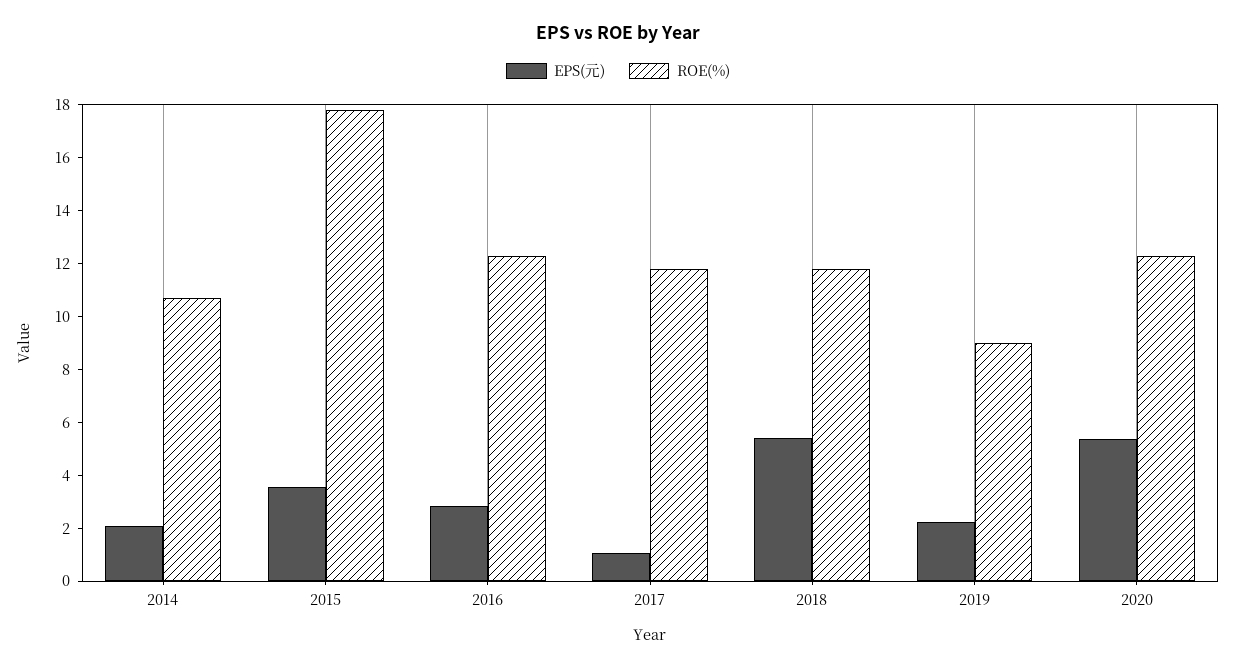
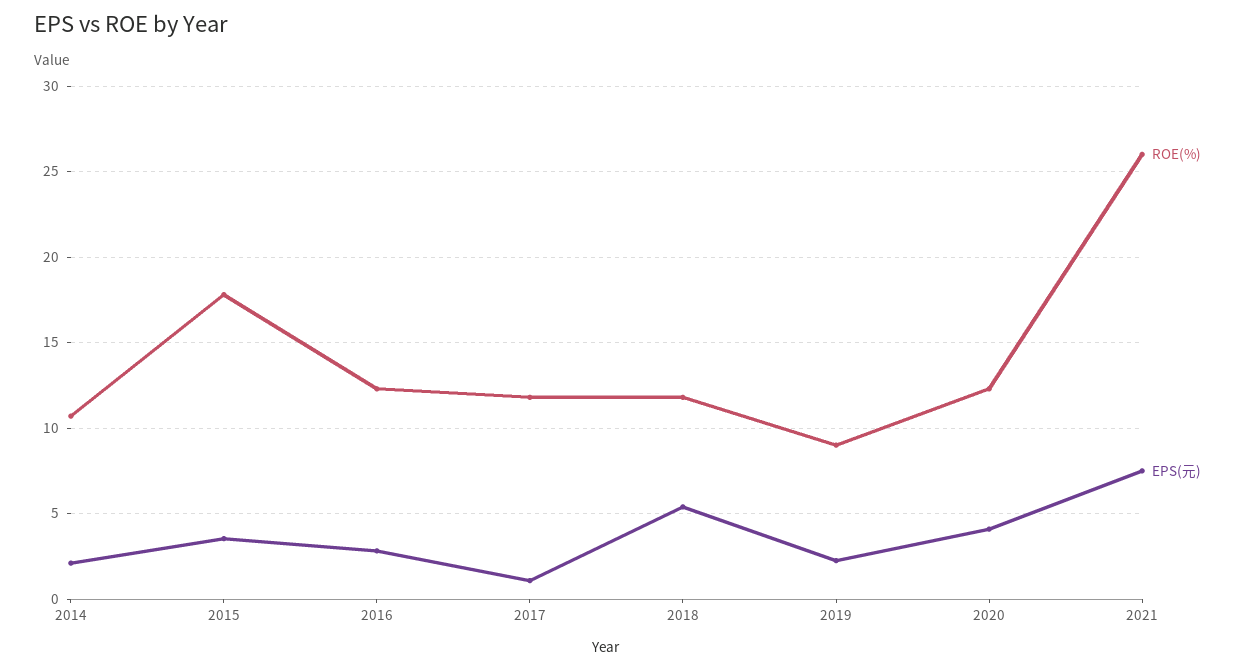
EPS(元), 2020: 5.5 -> 4
ROE(%), 2021: none -> 26
EPS(元), 2021: none -> 7.5

